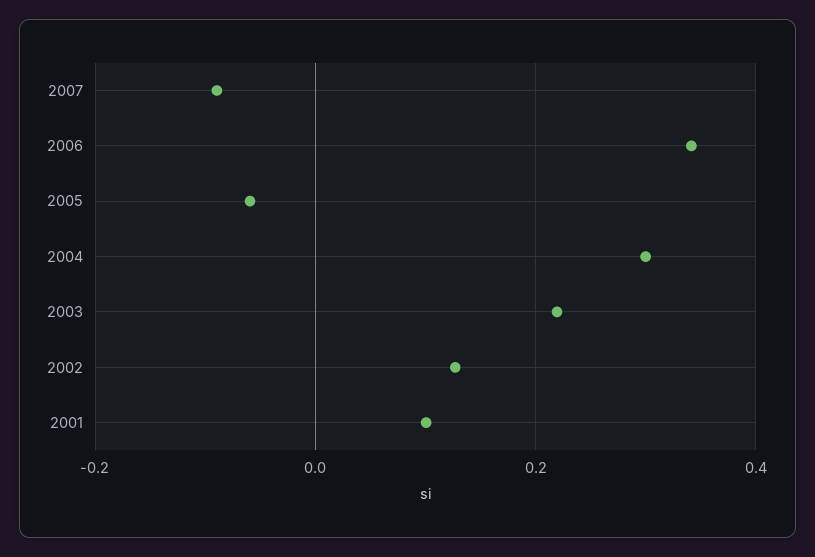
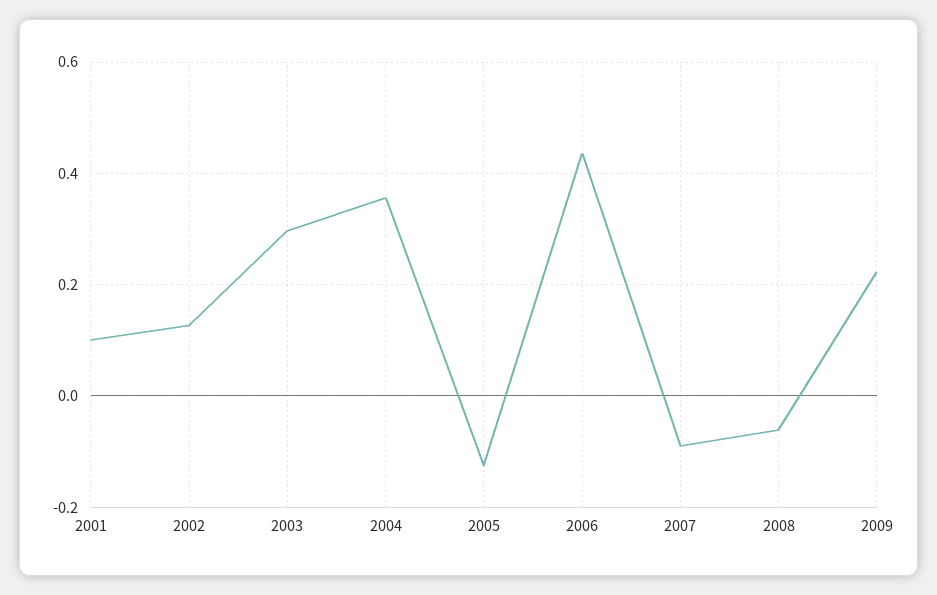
2006: 0.34 -> 0.44
2005: -0.06 -> -0.12
2004: 0.3 -> 0.36
2003: 0.22 -> 0.3
2008: none -> -0.06
2009: none -> 0.22

